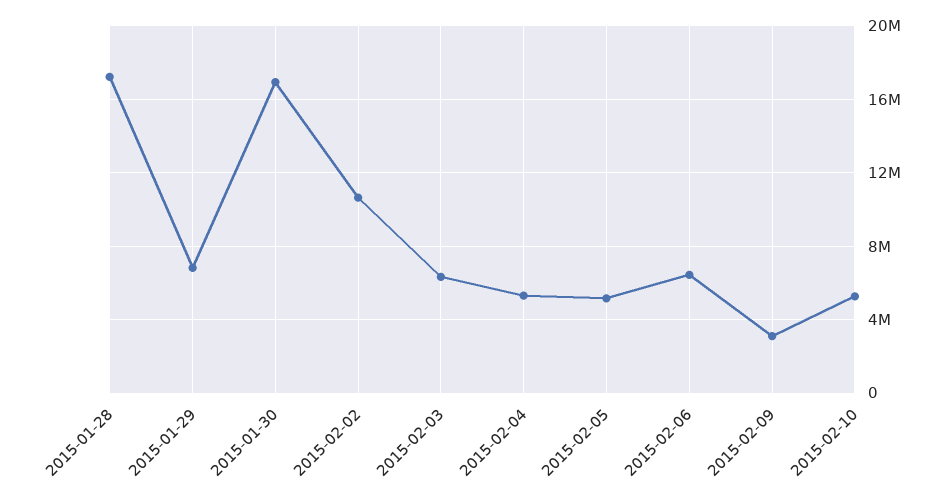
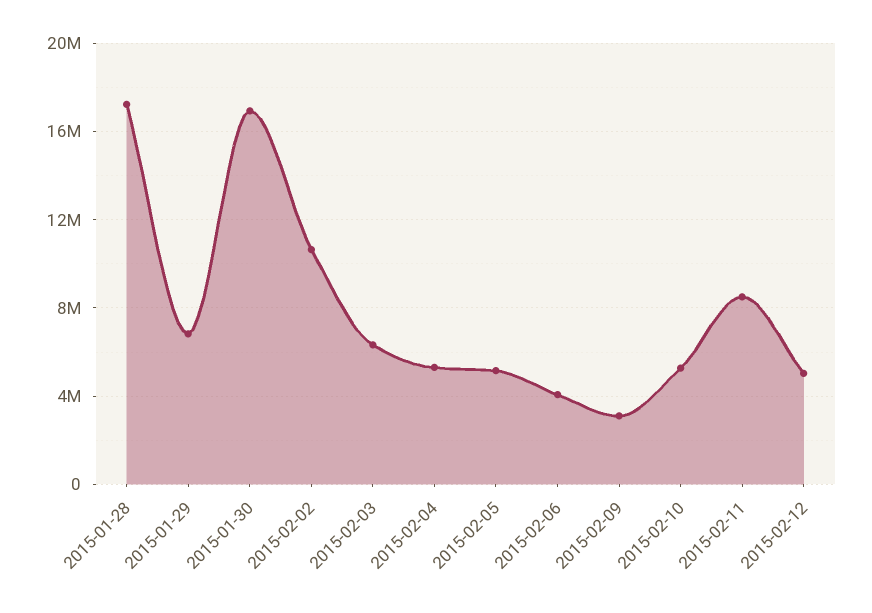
2015-02-06: 6500000 -> 4000000
2015-02-11: none -> 8500000
2015-02-12: none -> 5000000

